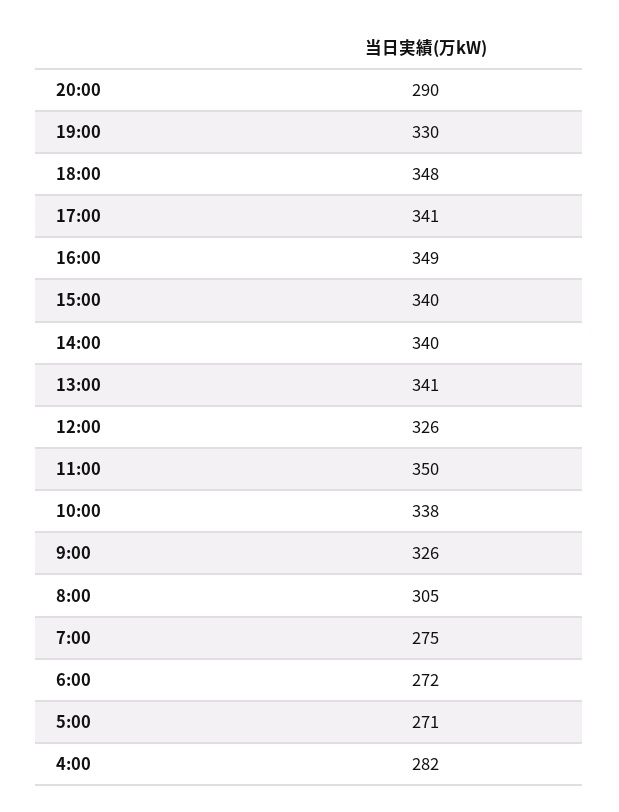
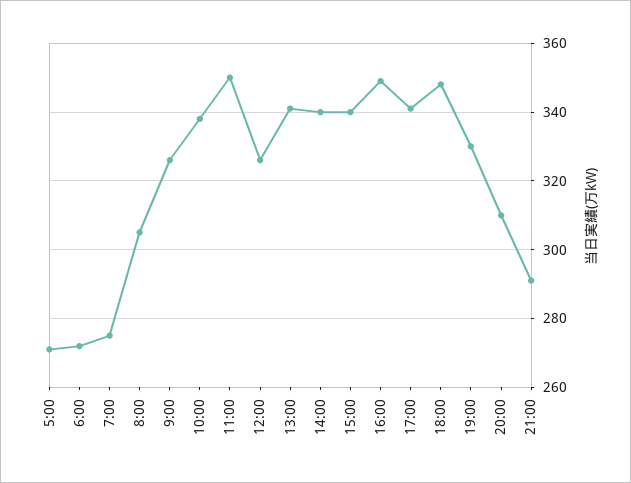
20:00: 290 -> 310
4:00: 282 -> none
21:00: none -> 290

